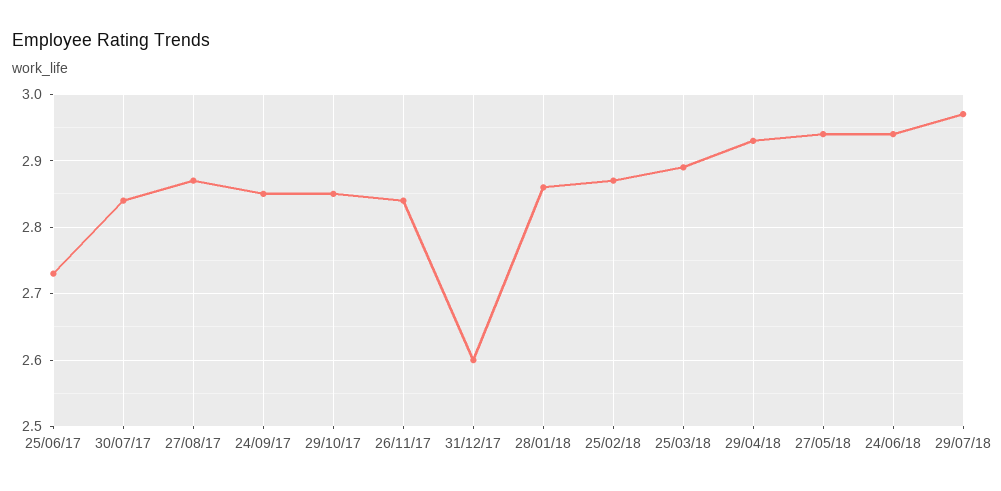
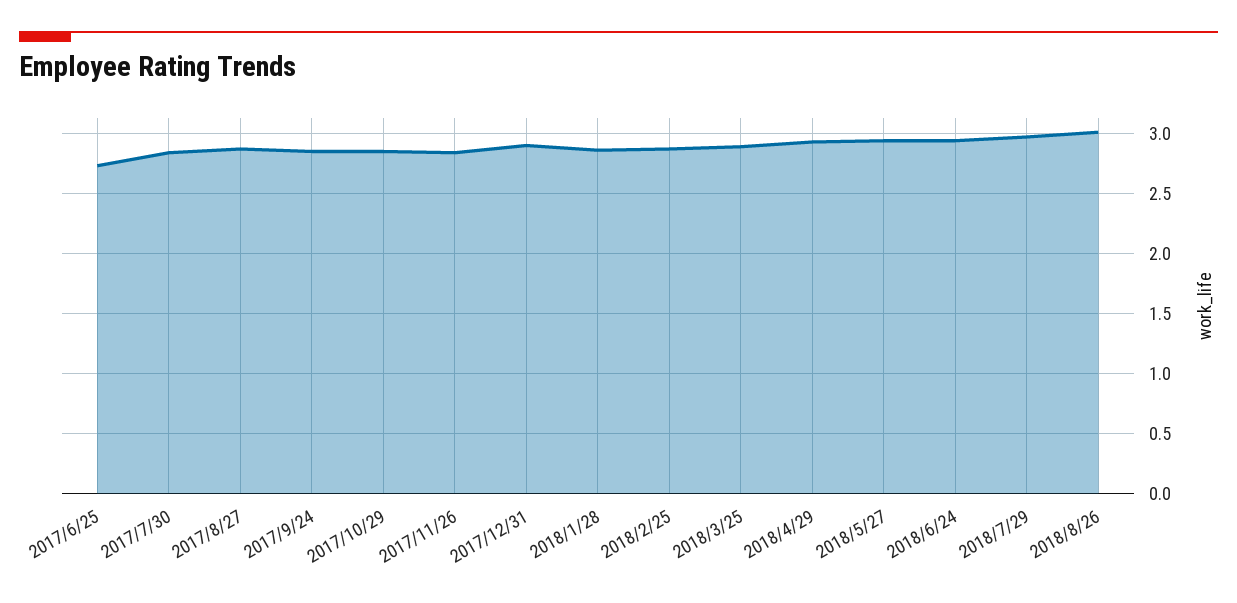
31/12/17: 2.6 -> 2.9
2018/8/26: none -> 3

